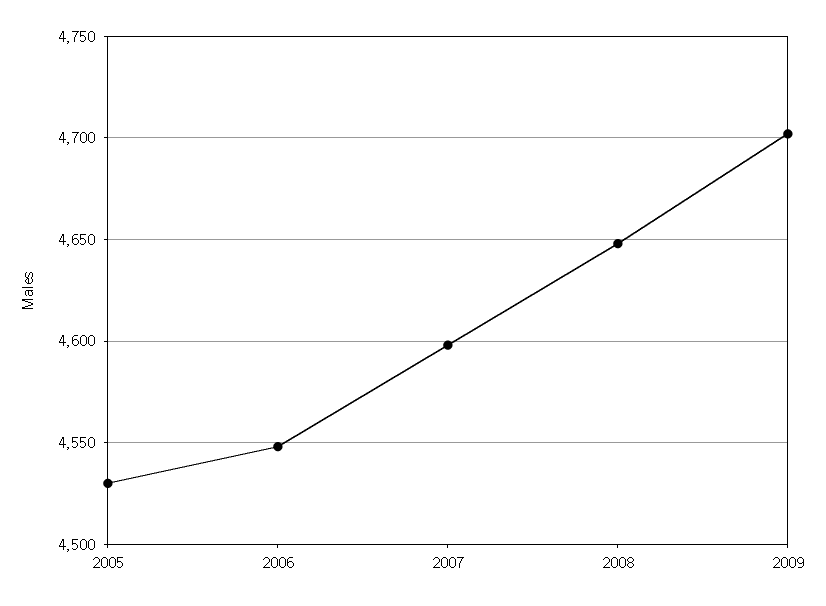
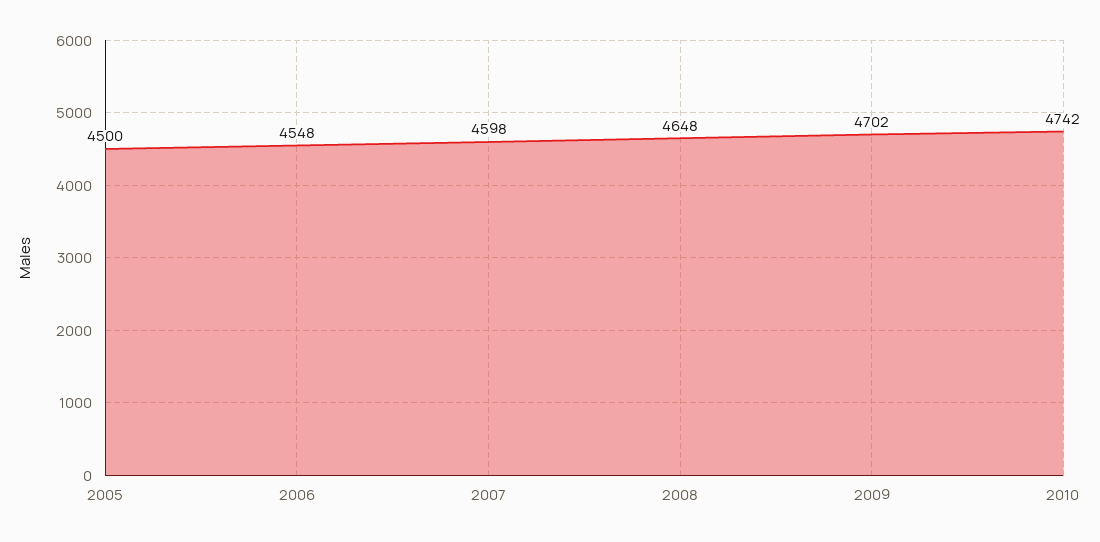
2005: 4530 -> 4500
2010: none -> 4742

